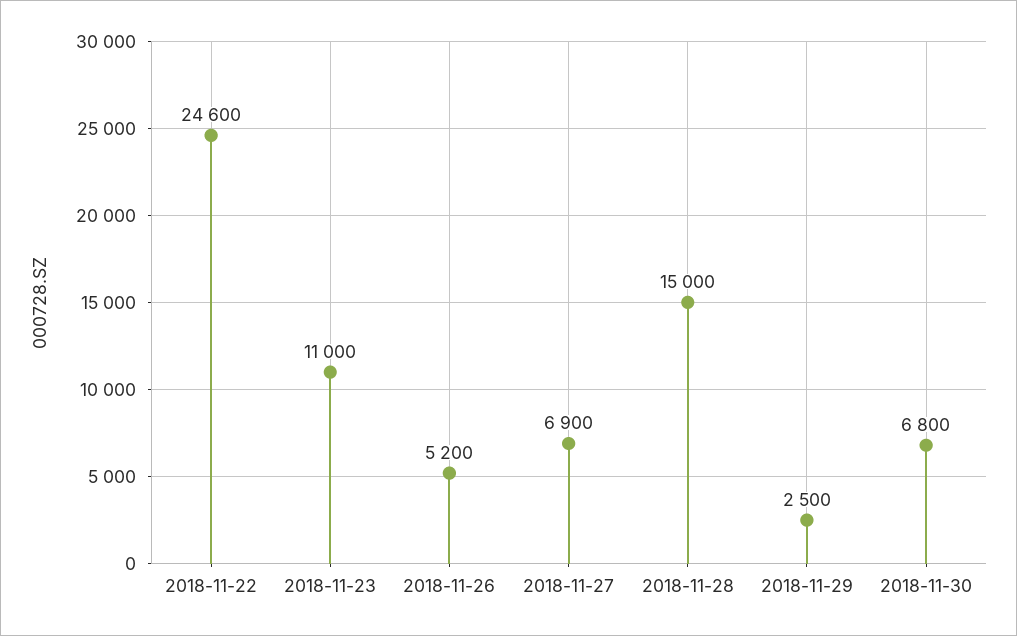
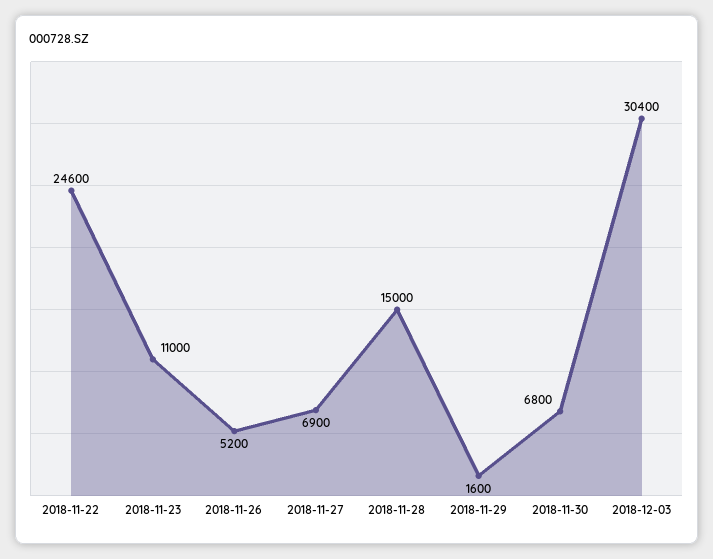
2018-11-29: 2500 -> 1600
2018-12-03: none -> 30400

